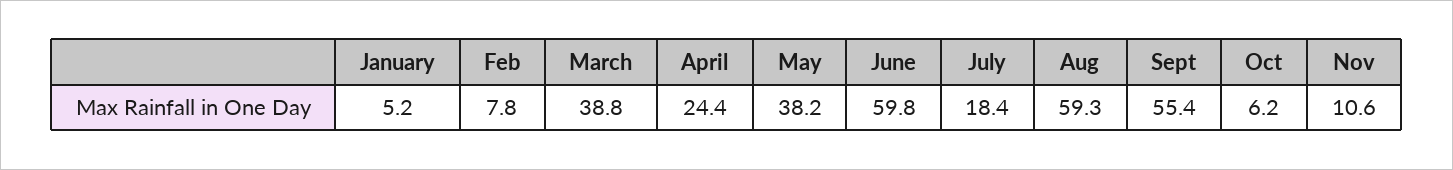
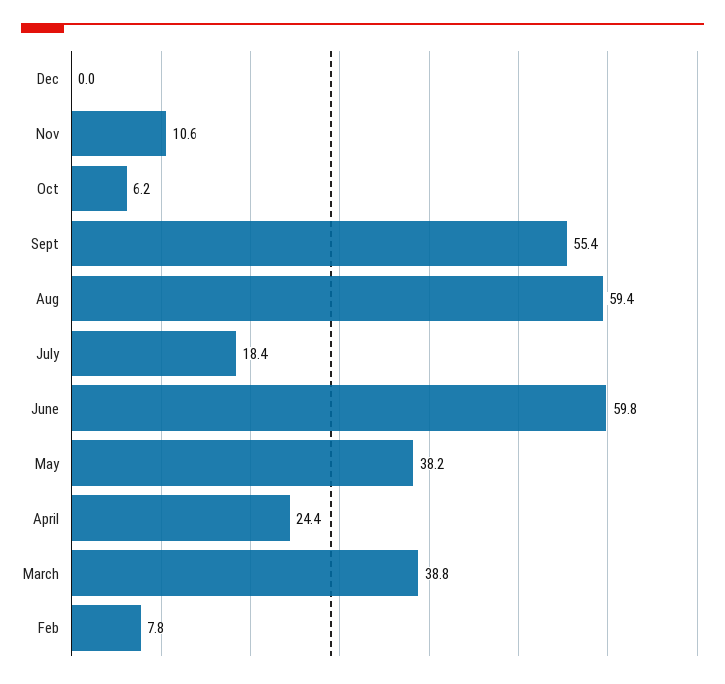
January: 5.2 -> none
Aug: 59.3 -> 59.4
Dec: none -> 0

